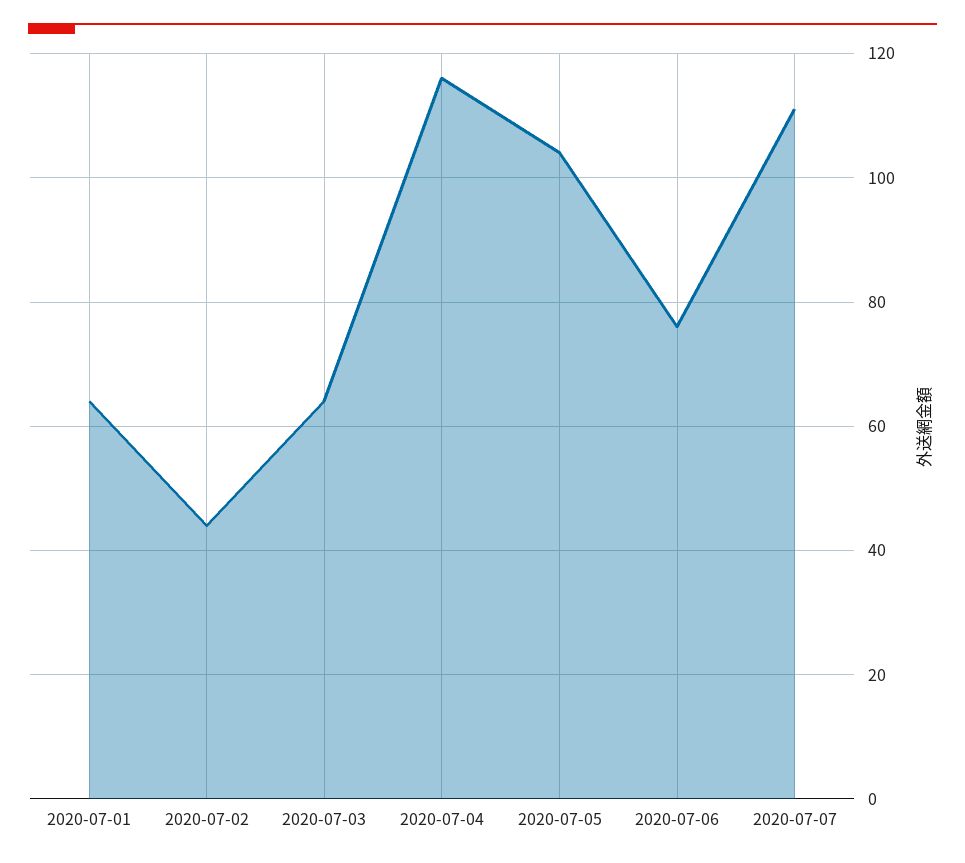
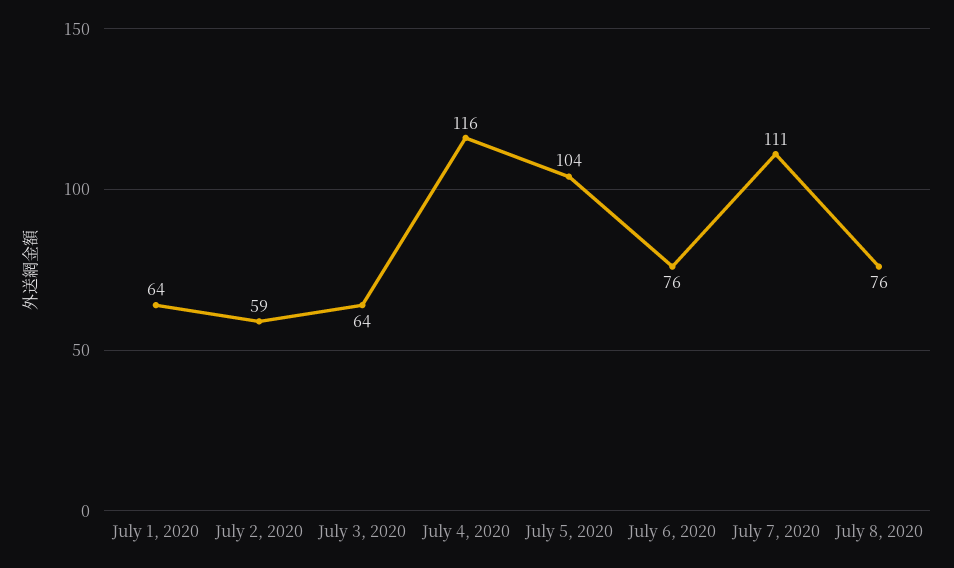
2020-07-02: 45 -> 59
July 8, 2020: none -> 76

